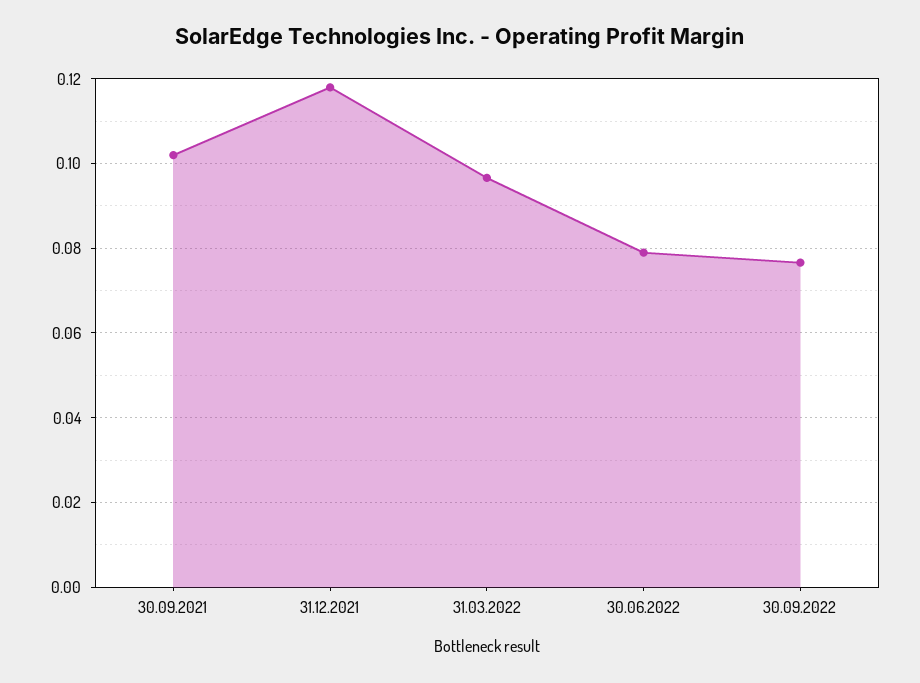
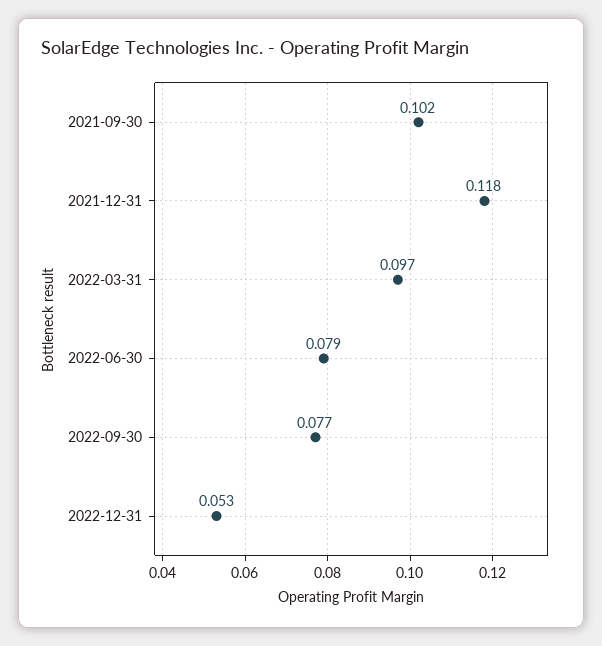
2022-12-31: none -> 0.053

